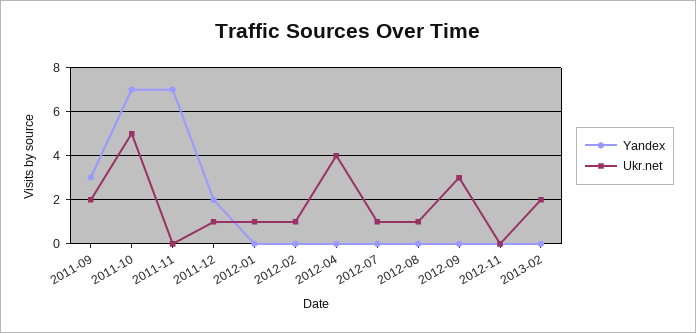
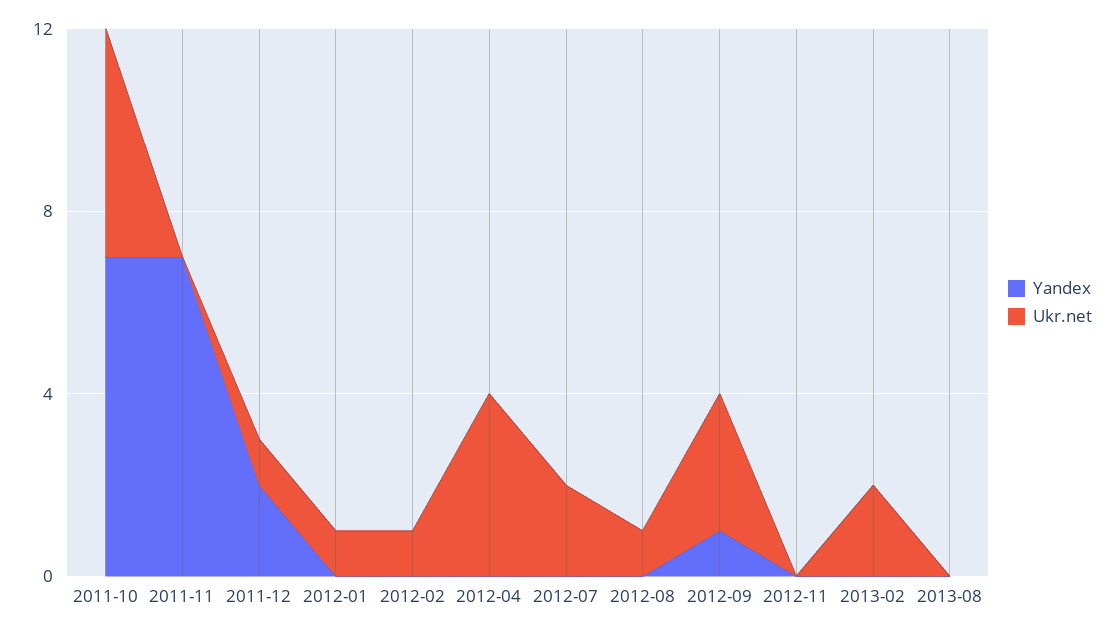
Yandex, 2011-09: 3 -> none
Ukr.net, 2011-09: 2 -> none
Ukr.net, 2012-07: 1 -> 2
Yandex, 2012-09: 0 -> 1
Yandex, 2013-08: none -> 0
Ukr.net, 2013-08: none -> 0

